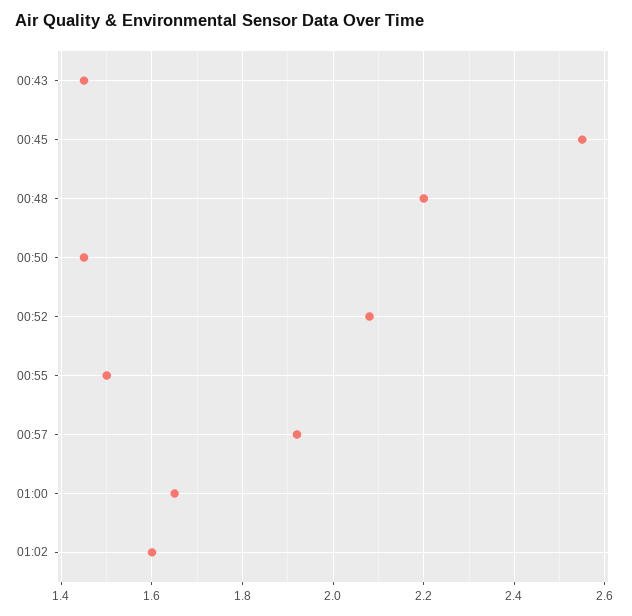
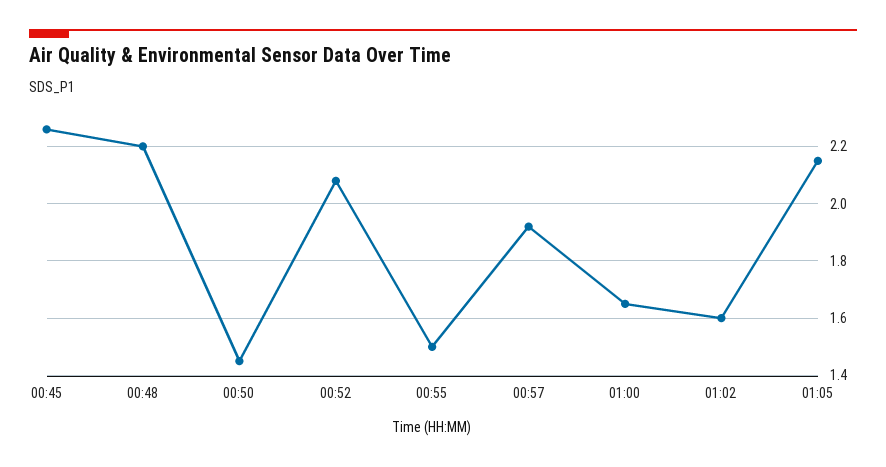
00:43: 1.45 -> none
00:45: 2.55 -> 2.25
01:05: none -> 2.15

